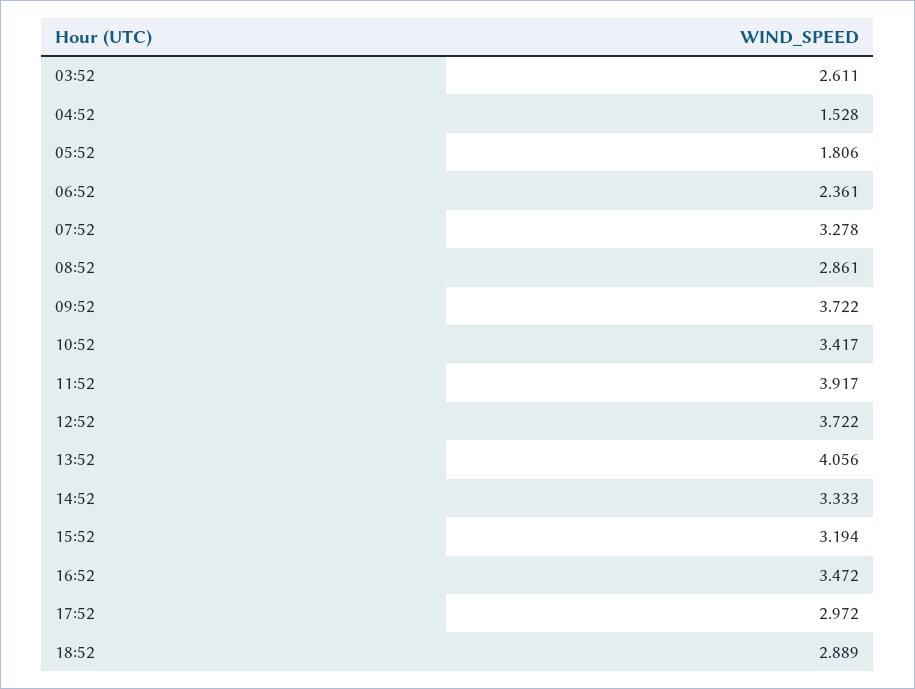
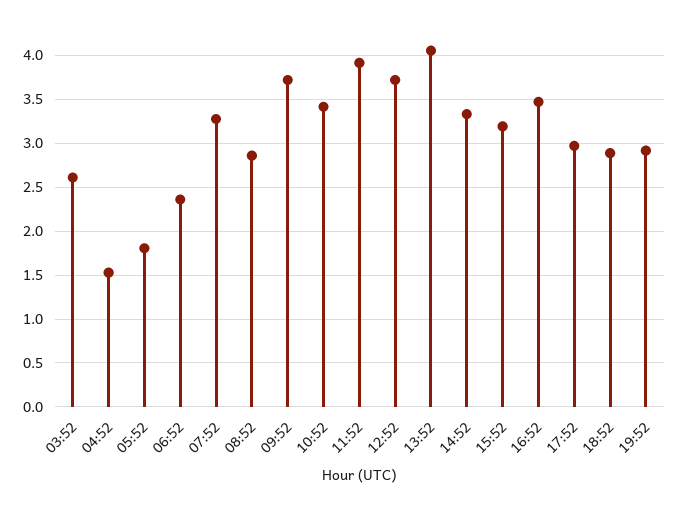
19:52: none -> 2.9

